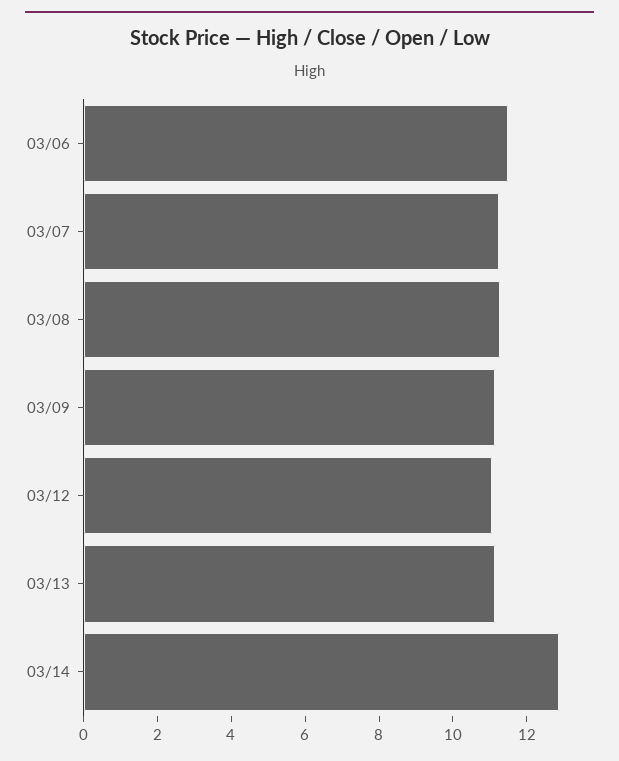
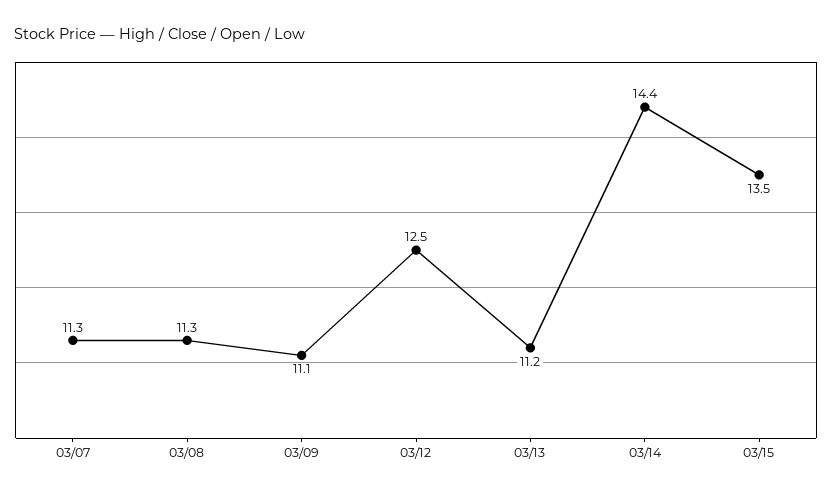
03/06: 11.5 -> none
03/12: 11 -> 12.5
03/14: 13 -> 14.4
03/15: none -> 13.5

